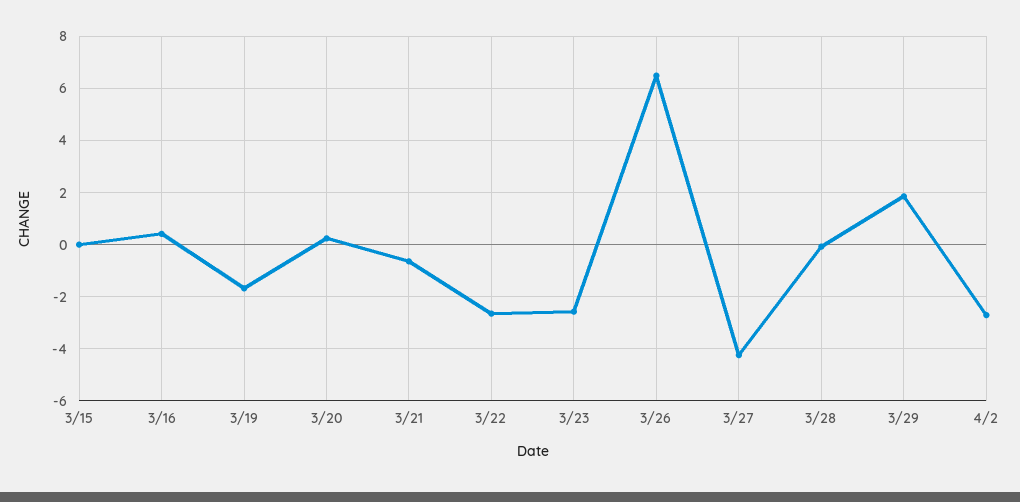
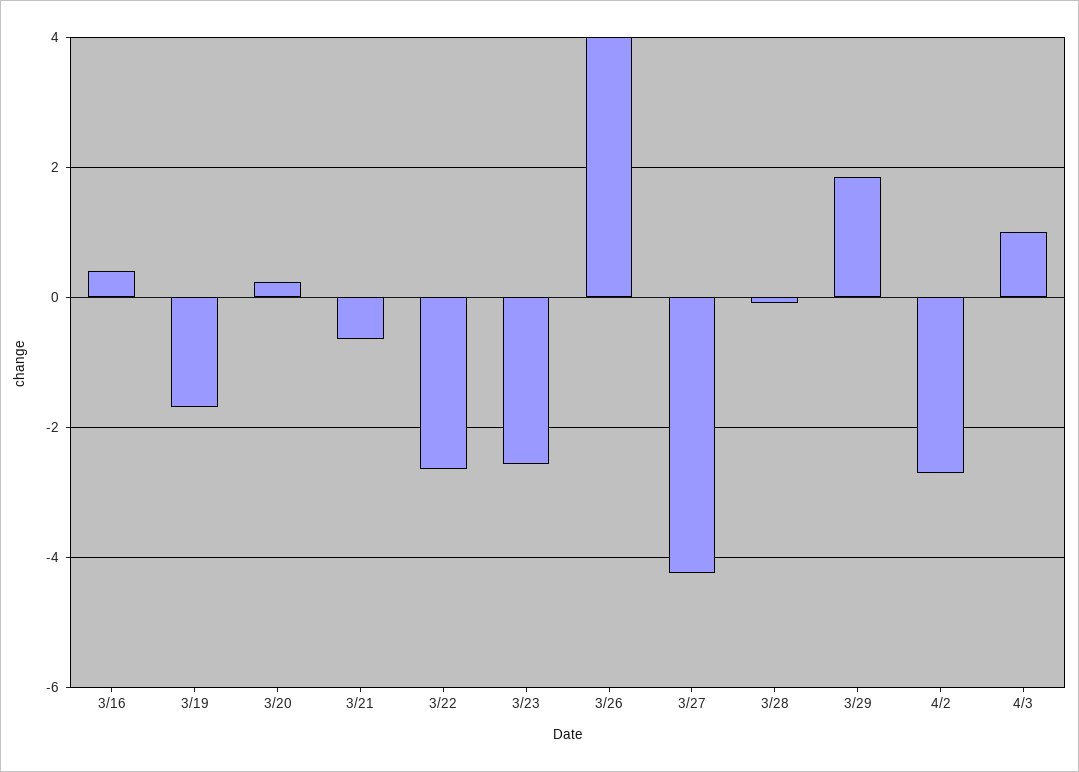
3/15: 0 -> none
3/26: 6.5 -> 4
4/3: none -> 1

